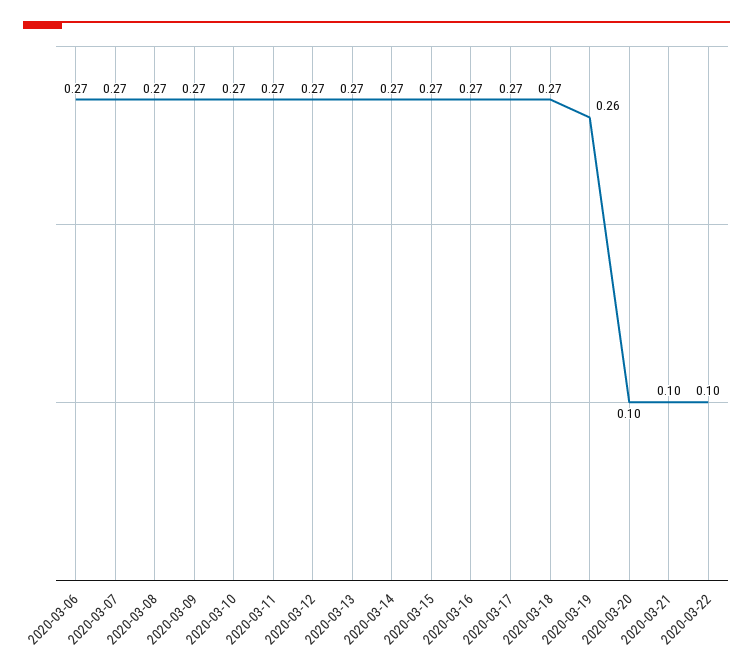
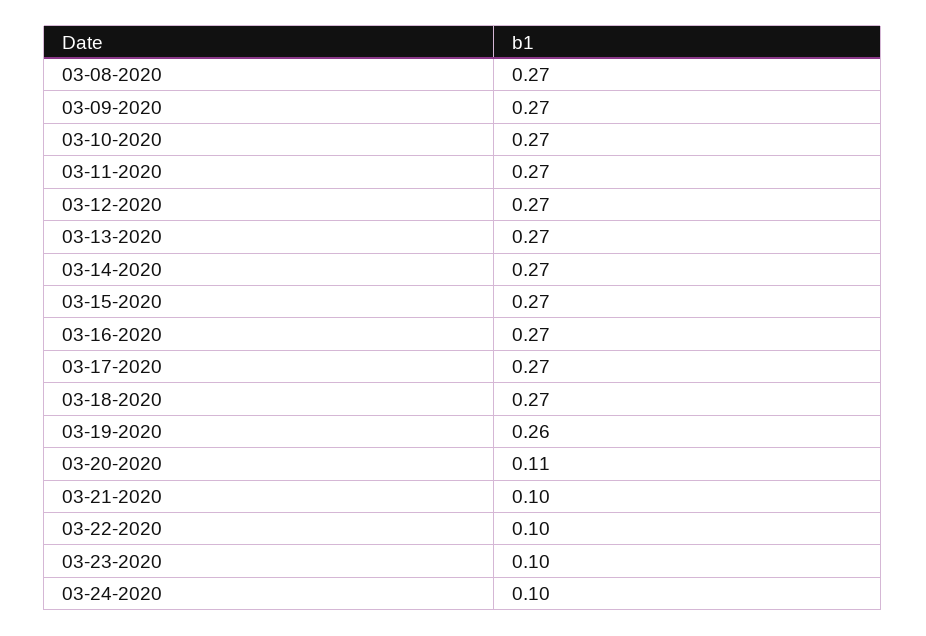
2020-03-06: 0.27 -> none
2020-03-07: 0.27 -> none
2020-03-20: 0.1 -> 0.11
03-23-2020: none -> 0.1
03-24-2020: none -> 0.1

